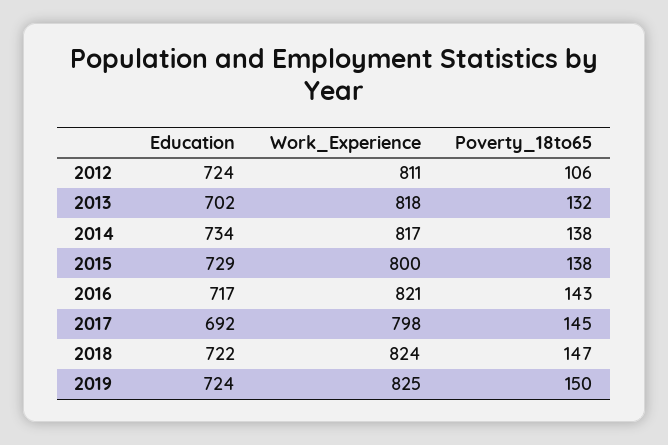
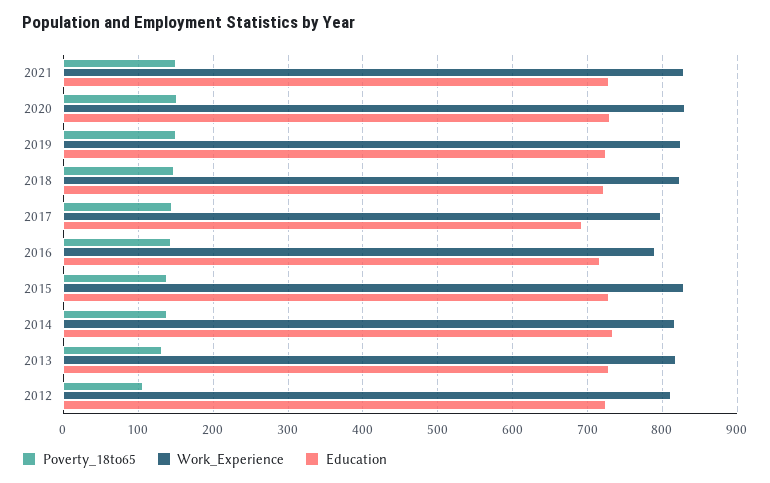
Education, 2013: 702 -> 730
Work_Experience, 2015: 800 -> 830
Work_Experience, 2016: 821 -> 790
Poverty_18to65, 2021: none -> 150
Work_Experience, 2021: none -> 830
Education, 2021: none -> 730
Poverty_18to65, 2020: none -> 150
Work_Experience, 2020: none -> 830
Education, 2020: none -> 730

